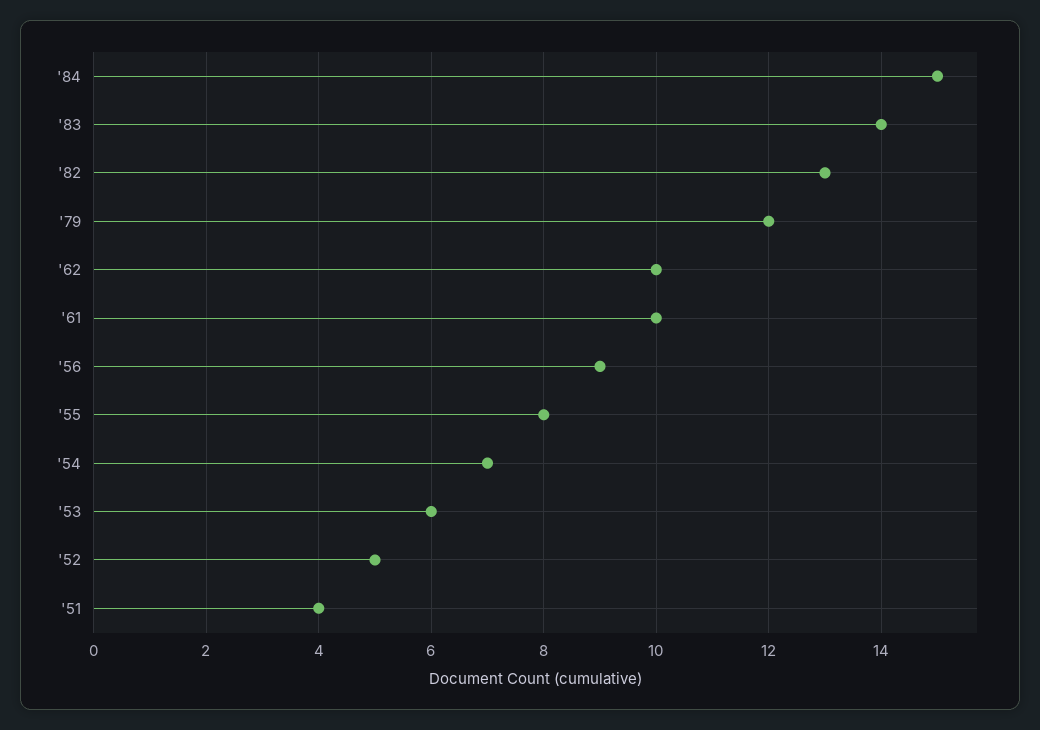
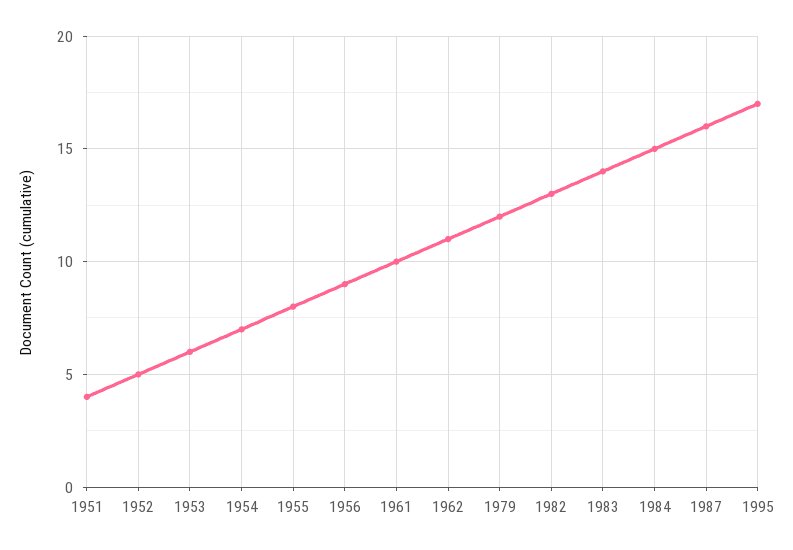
'62: 10 -> 11
1987: none -> 16
1995: none -> 17

